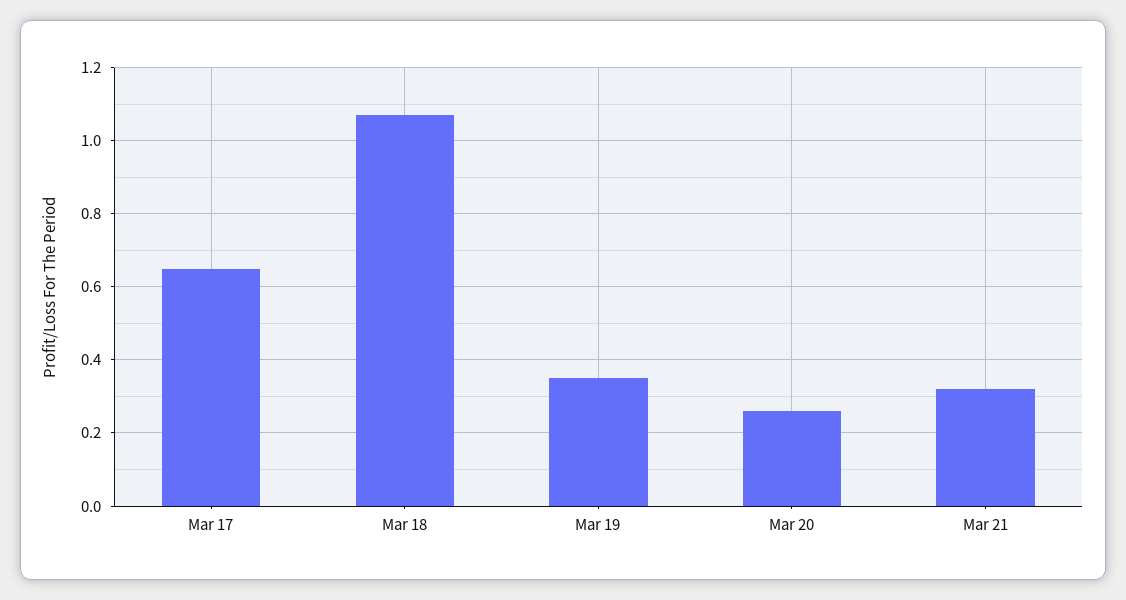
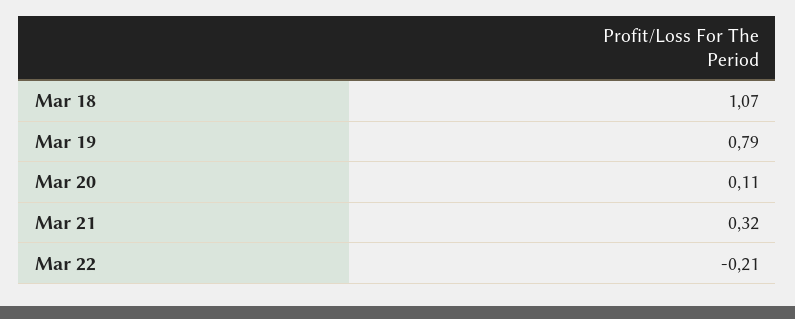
Mar 17: 0.65 -> none
Mar 19: 0.35 -> 0.79
Mar 20: 0.25 -> 0.11
Mar 22: none -> -0.21

